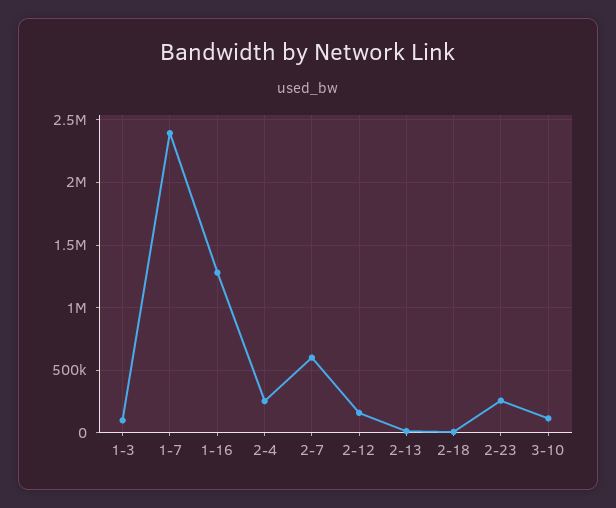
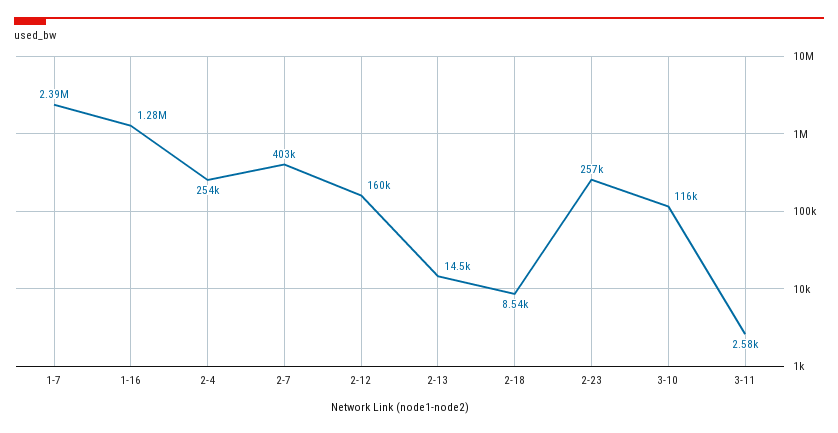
1-3: 100000 -> none
2-7: 600000 -> 403000
3-11: none -> 2580

